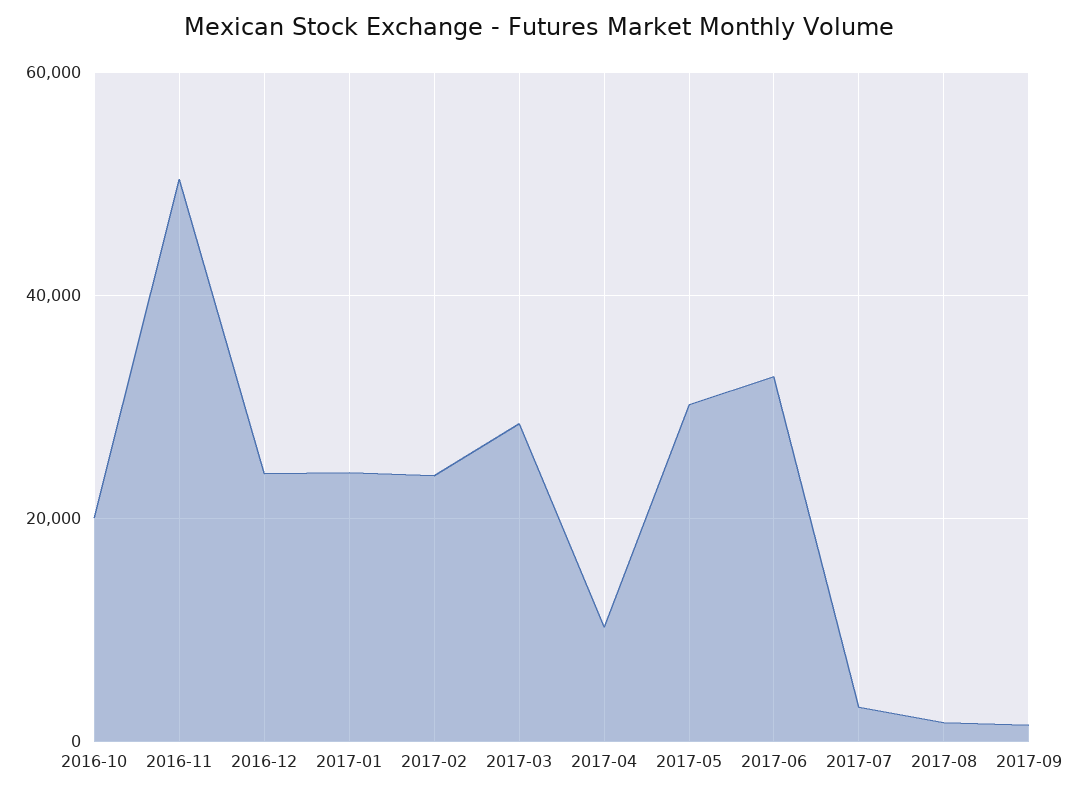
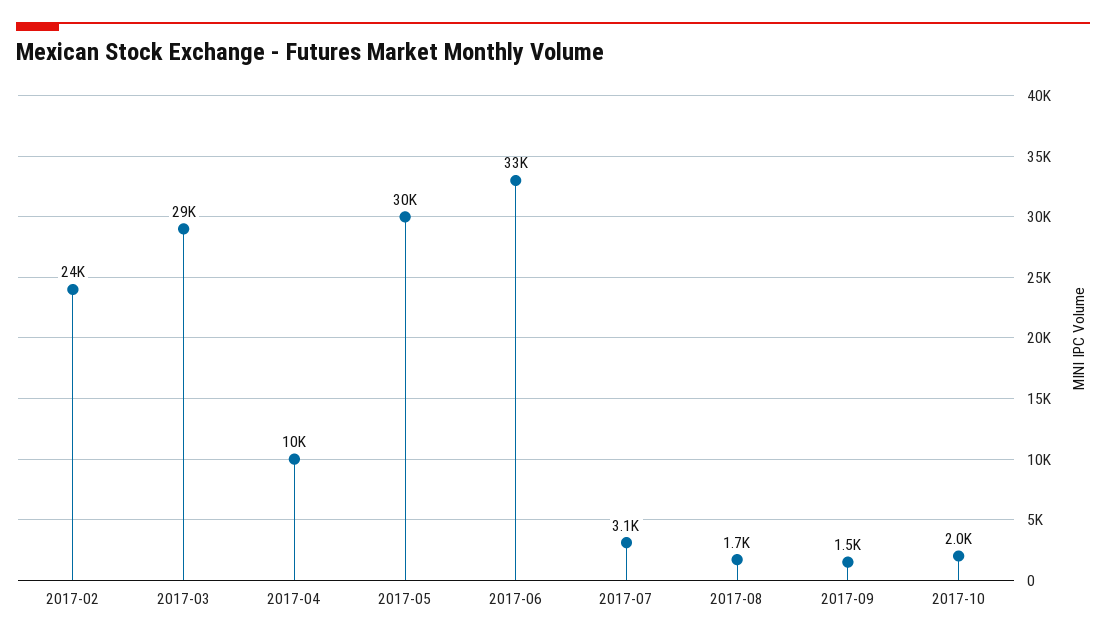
2016-10: 20000 -> none
2016-11: 50000 -> none
2016-12: 24000 -> none
2017-01: 24000 -> none
2017-10: none -> 2000

